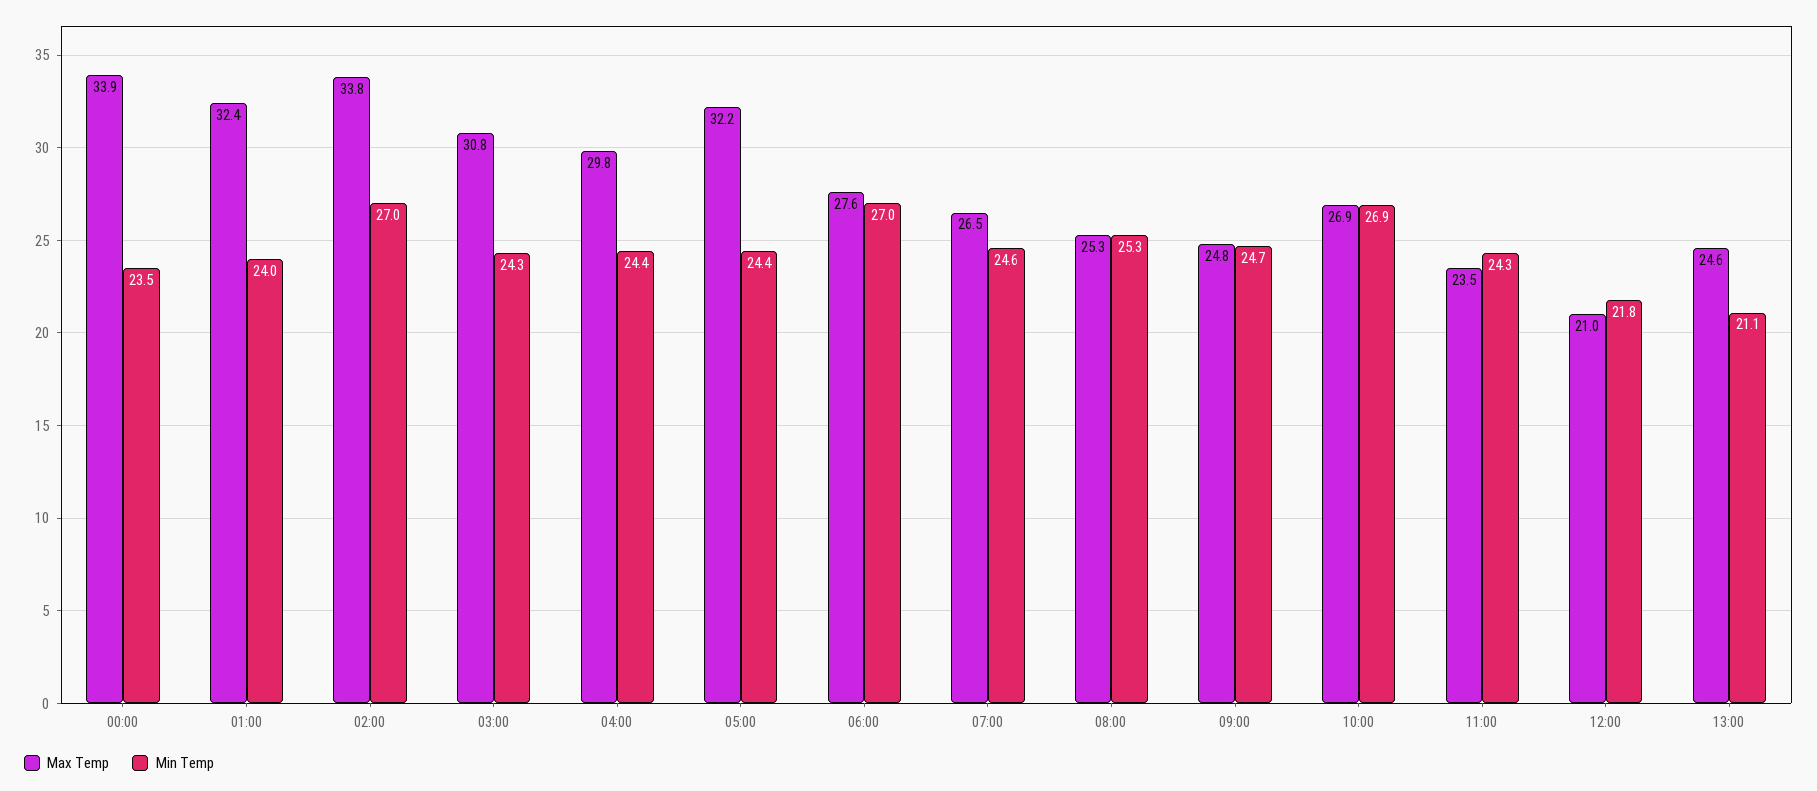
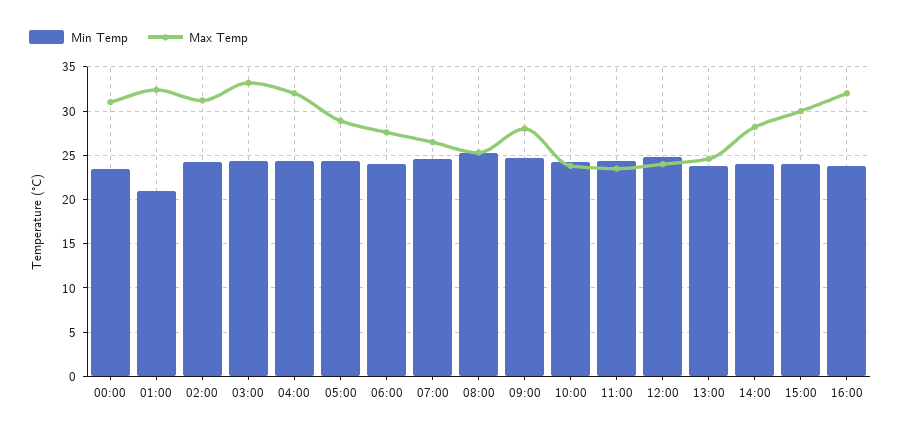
Max Temp, 00:00: 33.9 -> 31
Min Temp, 01:00: 24 -> 21
Max Temp, 02:00: 33.8 -> 31
Min Temp, 02:00: 27 -> 24
Max Temp, 03:00: 30.8 -> 33
Max Temp, 04:00: 29.8 -> 32
Max Temp, 05:00: 32.2 -> 29
Min Temp, 06:00: 27 -> 24
Max Temp, 09:00: 24.8 -> 28
Max Temp, 10:00: 26.9 -> 24
Min Temp, 10:00: 26.9 -> 24
Max Temp, 12:00: 21 -> 24
Min Temp, 12:00: 21.8 -> 25
Min Temp, 13:00: 21.1 -> 24
Min Temp, 14:00: none -> 24
Max Temp, 14:00: none -> 28
Min Temp, 15:00: none -> 24
Max Temp, 15:00: none -> 30
Min Temp, 16:00: none -> 24
Max Temp, 16:00: none -> 32

